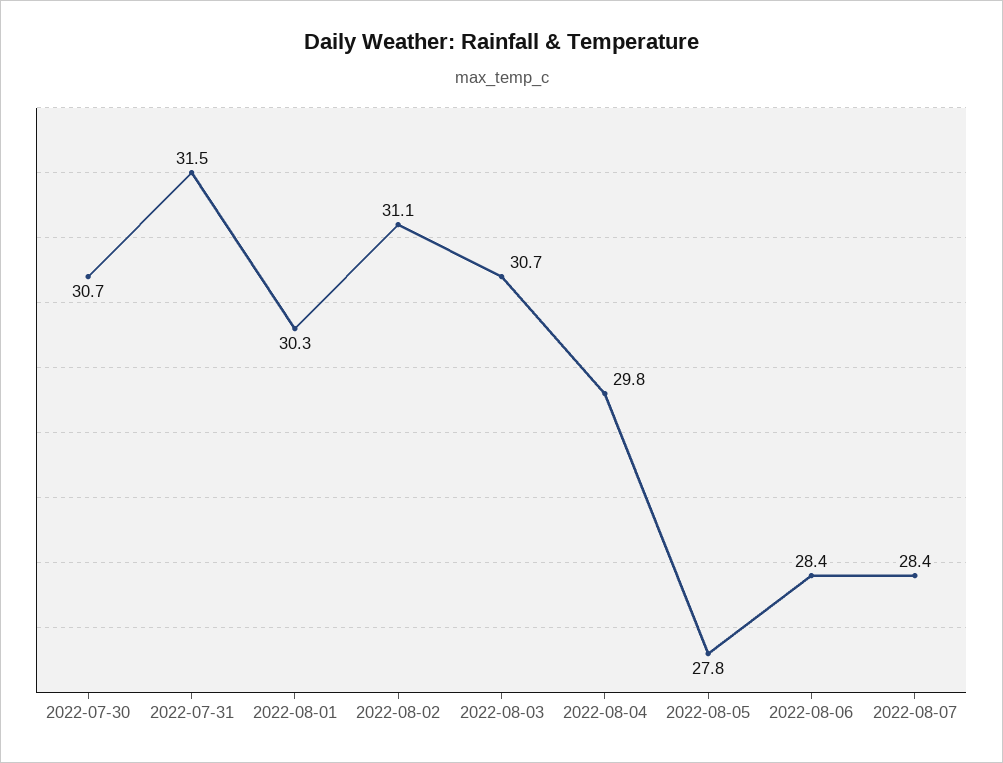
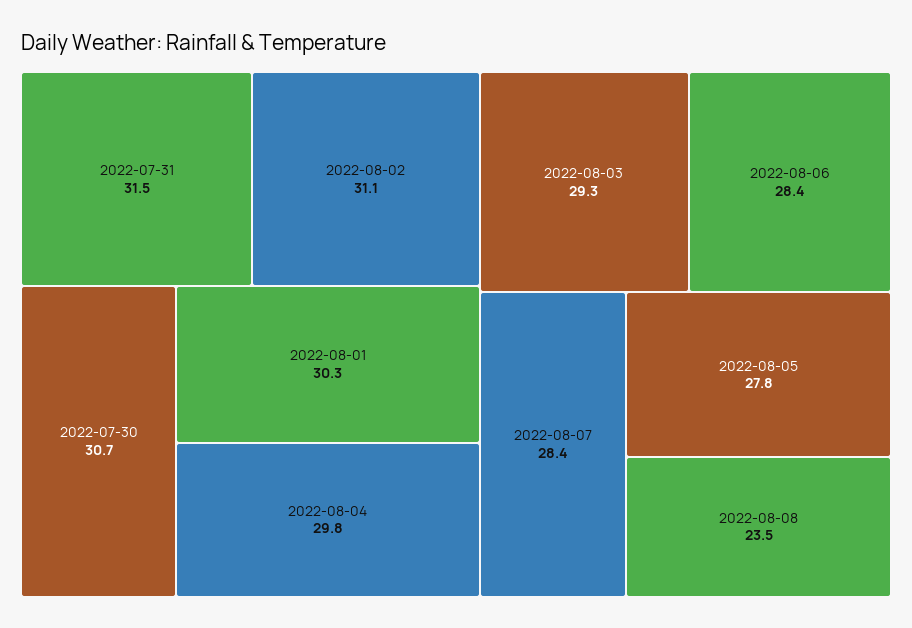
2022-08-03: 30.7 -> 29.3
2022-08-08: none -> 23.5

